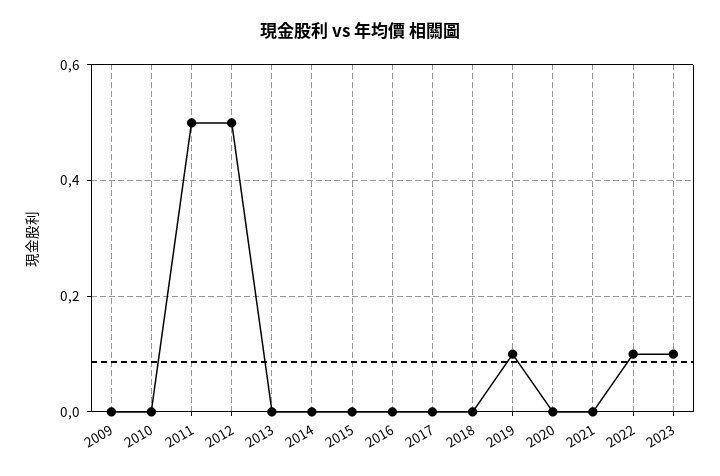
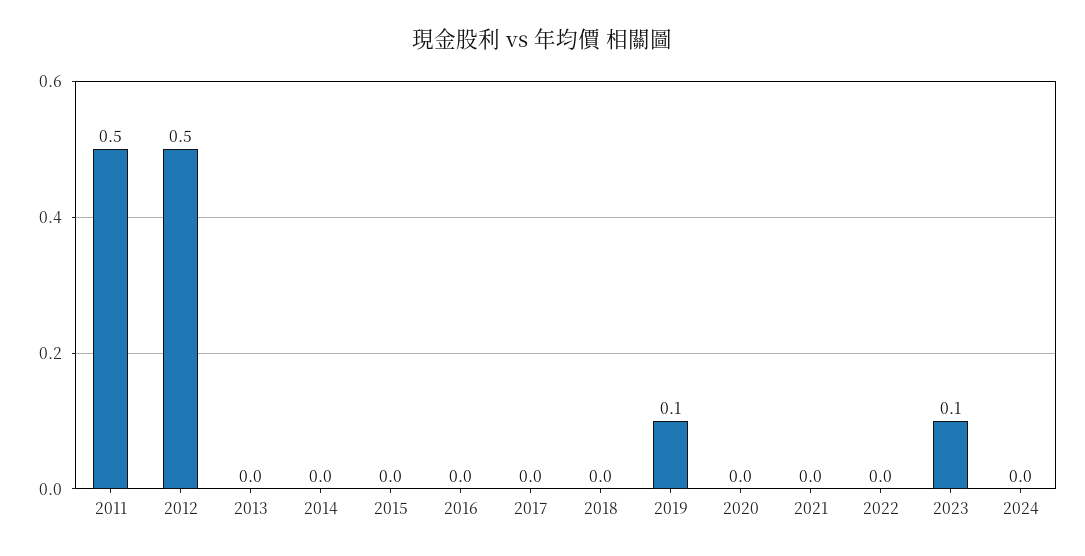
2009: 0 -> none
2010: 0 -> none
2022: 0.1 -> 0
2024: none -> 0

